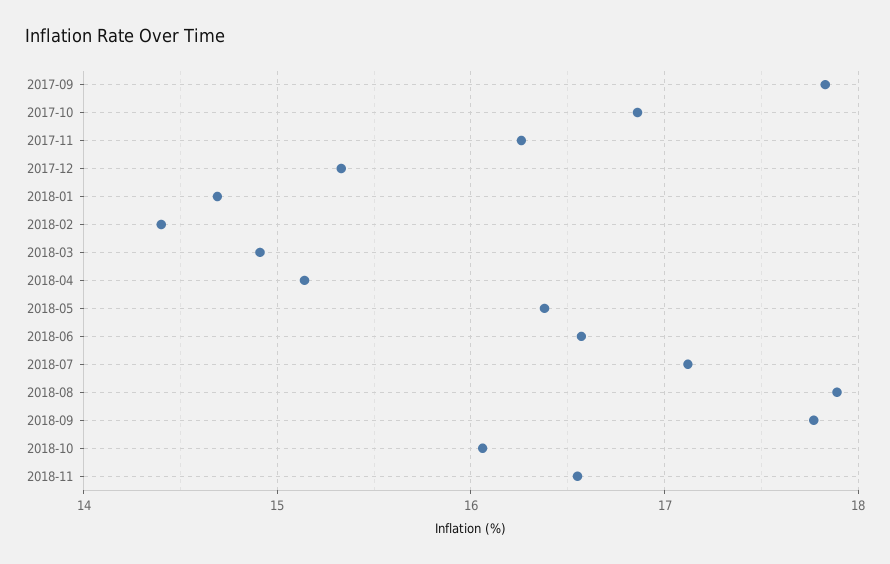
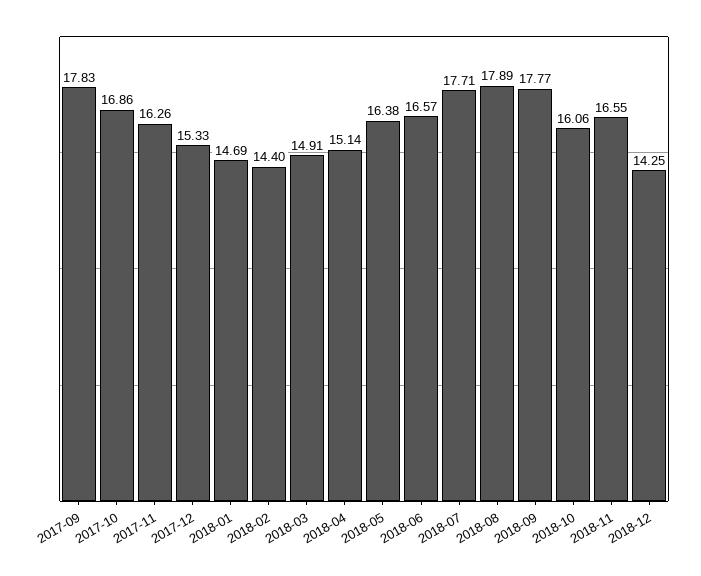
2018-07: 17.1 -> 17.71
2018-12: none -> 14.25

